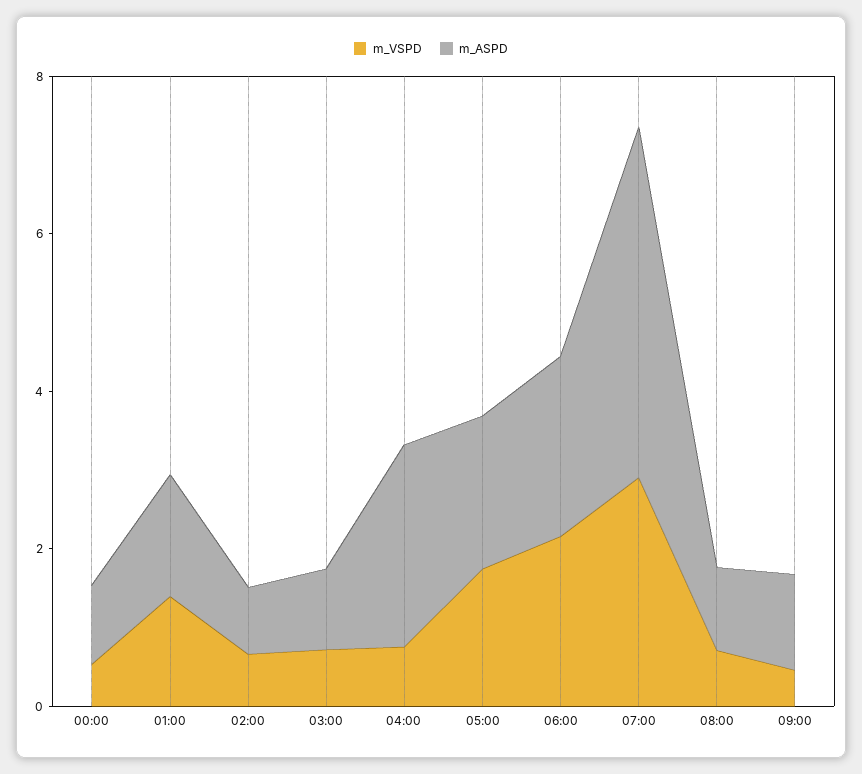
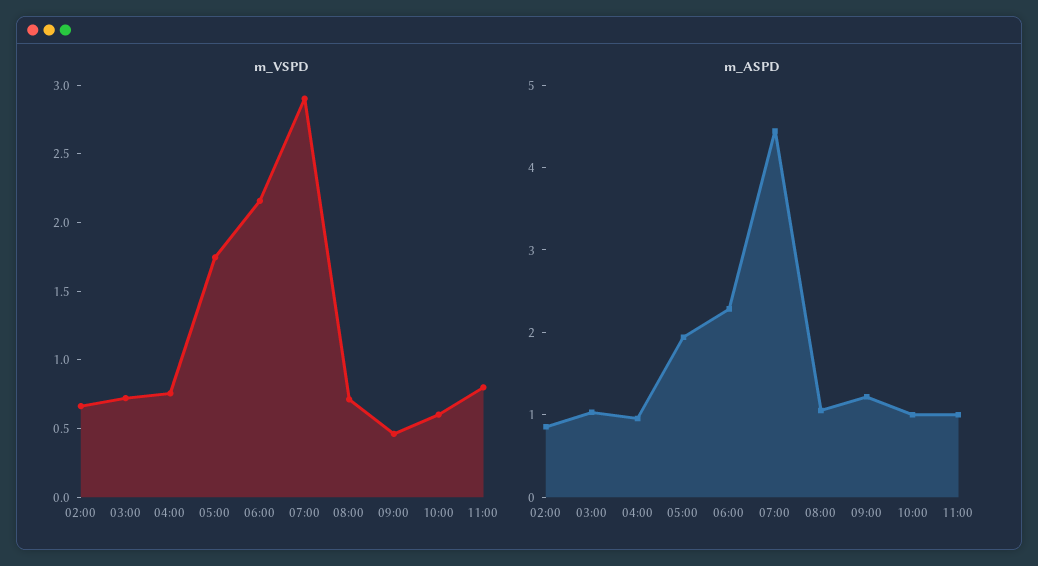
m_VSPD, 00:00: 0.5 -> none
m_ASPD, 00:00: 1 -> none
m_VSPD, 01:00: 1.5 -> none
m_ASPD, 01:00: 1.5 -> none
m_ASPD, 04:00: 2.5 -> 1
m_VSPD, 10:00: none -> 0.6
m_VSPD, 11:00: none -> 0.8
m_ASPD, 10:00: none -> 1
m_ASPD, 11:00: none -> 1

